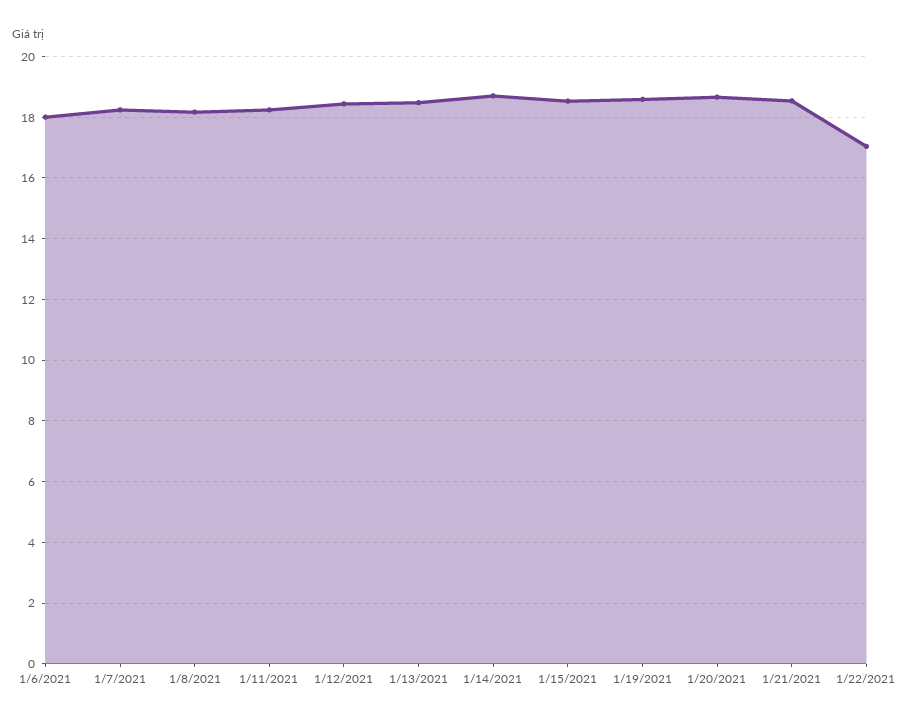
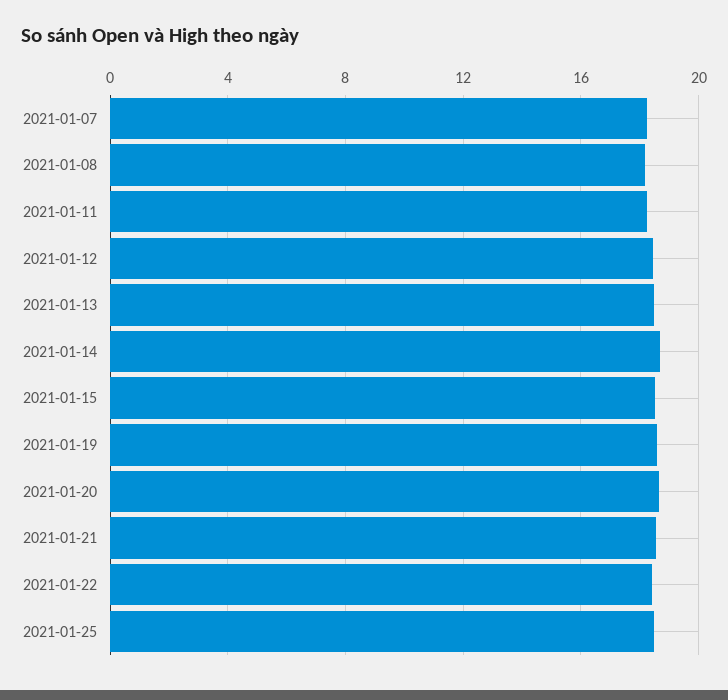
1/6/2021: 18 -> none
1/22/2021: 17 -> 18.5
2021-01-25: none -> 18.5

